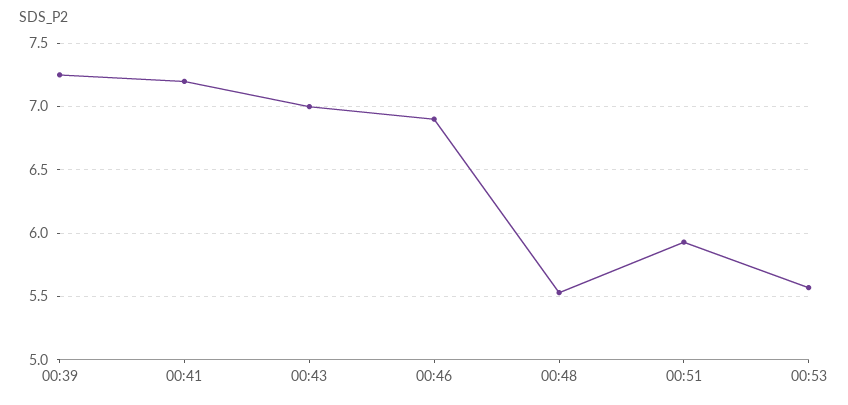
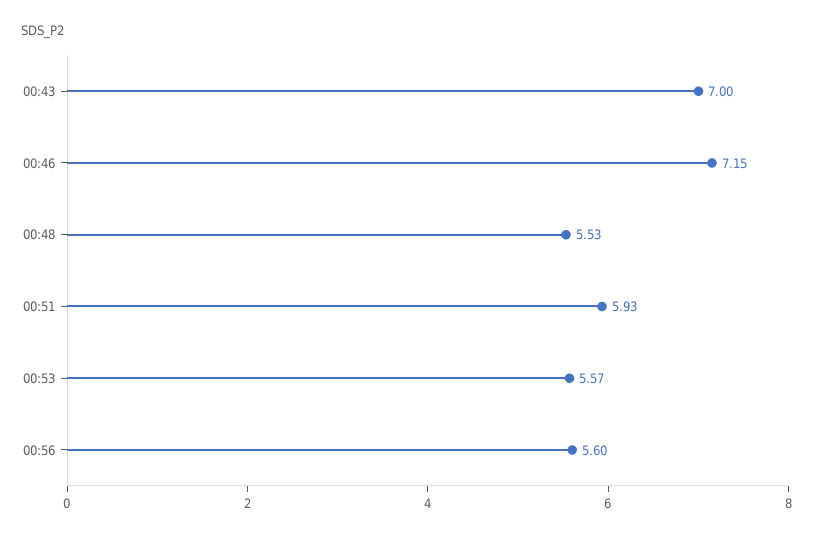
00:39: 7.25 -> none
00:41: 7.2 -> none
00:46: 6.9 -> 7.15
00:56: none -> 5.6

